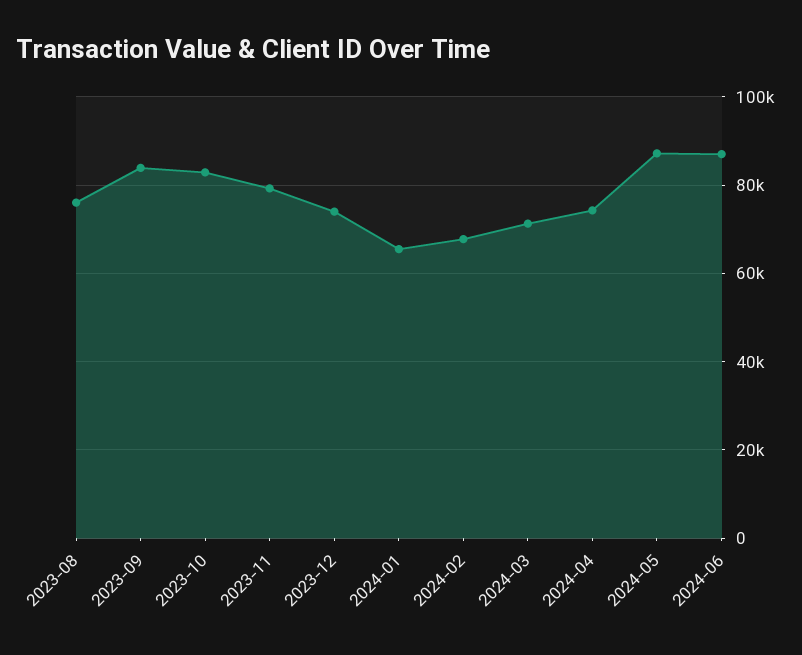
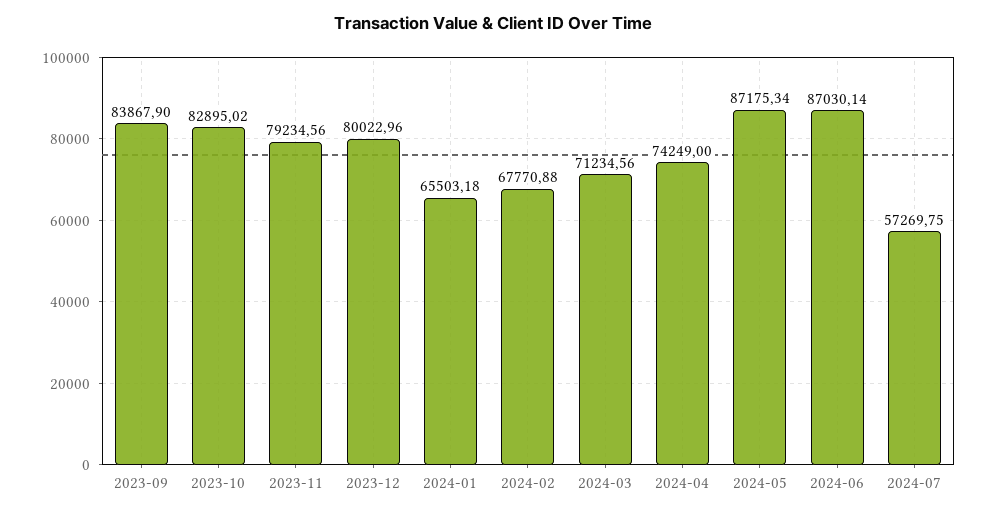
2023-08: 76000 -> none
2023-12: 74000 -> 80022.96
2024-07: none -> 57269.75

